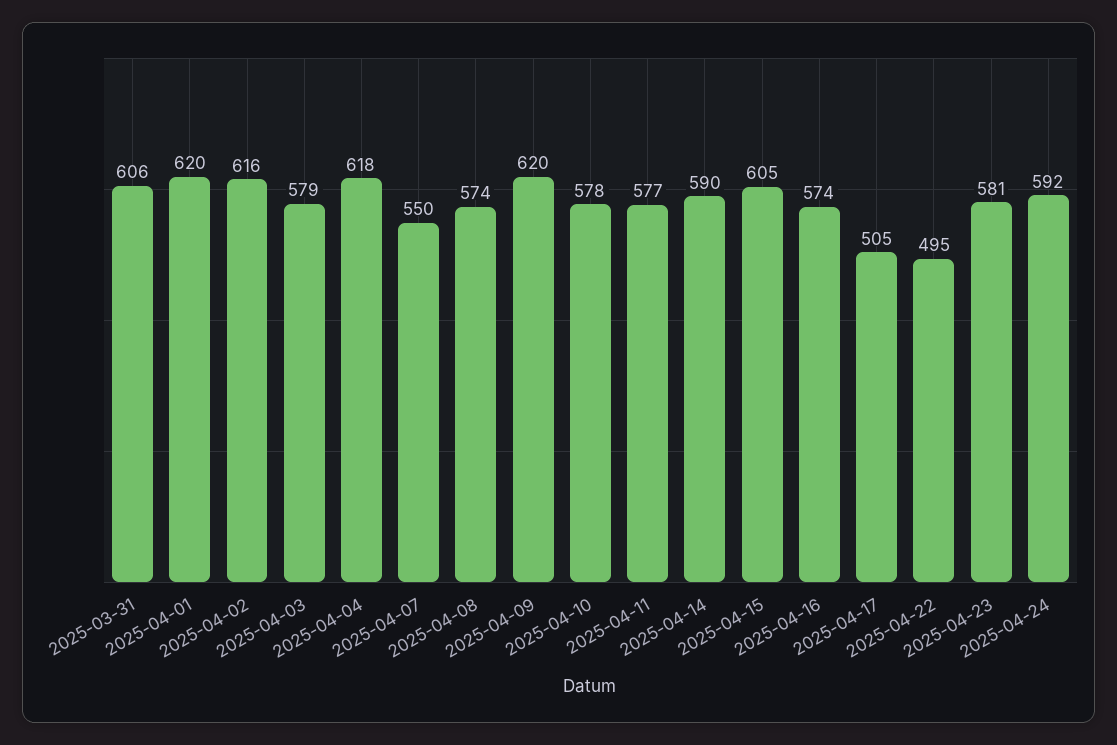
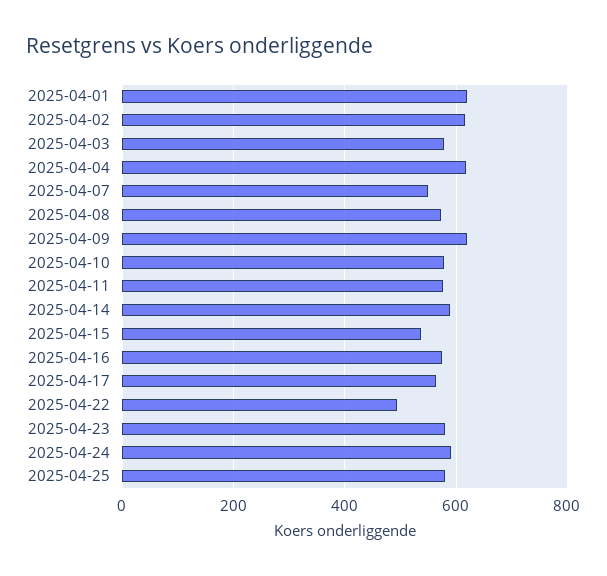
2025-03-31: 606 -> none
2025-04-15: 605 -> 540
2025-04-17: 505 -> 560
2025-04-25: none -> 580

